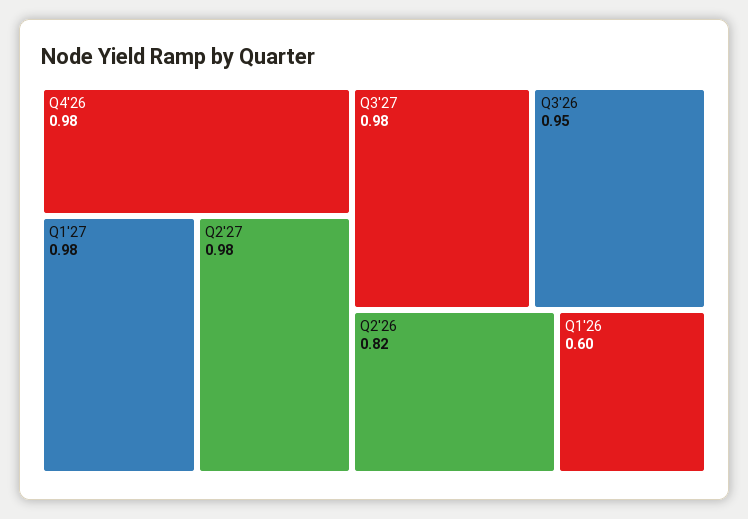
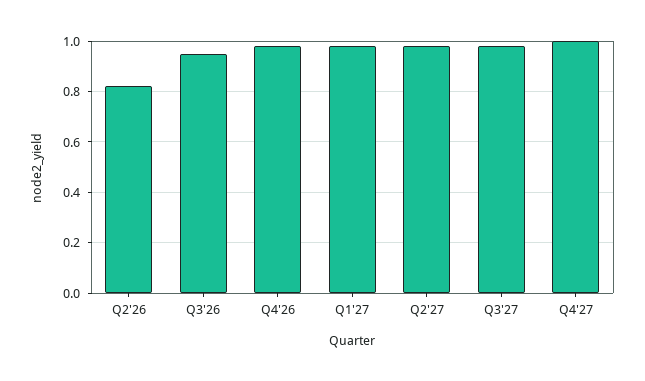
Q1'26: 0.6 -> none
Q4'27: none -> 1

